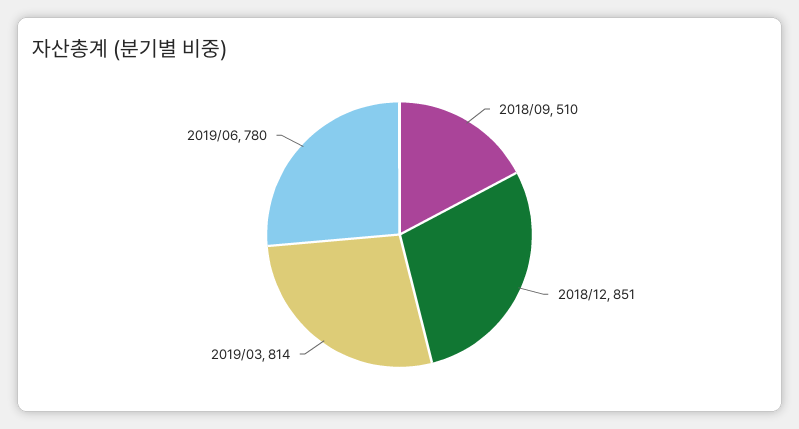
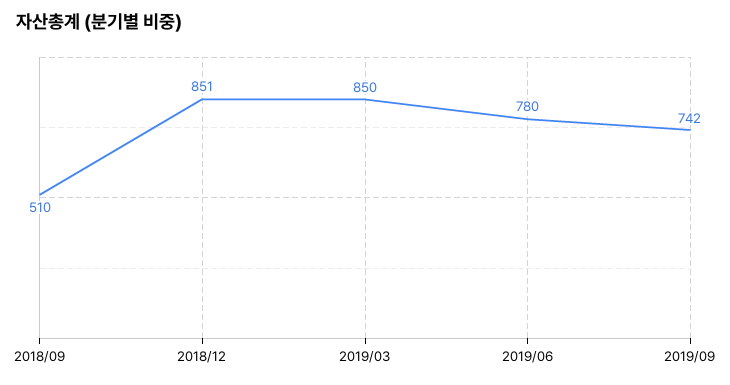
2019/03: 814 -> 850
2019/09: none -> 742

